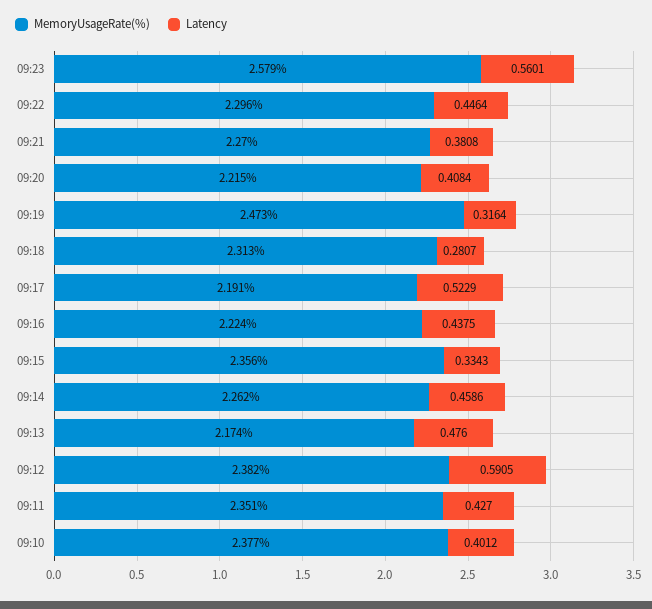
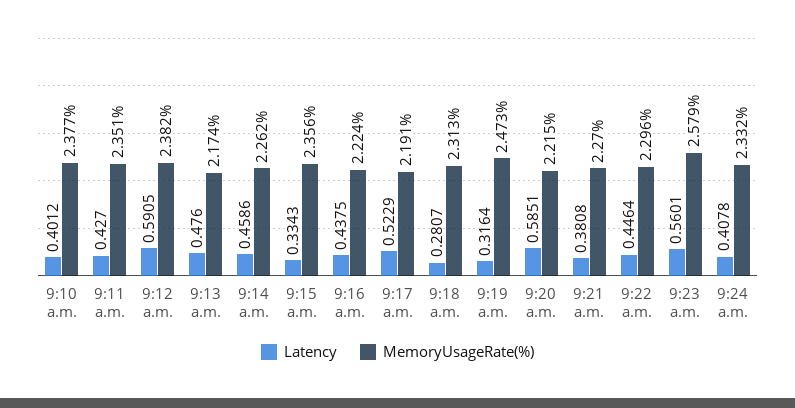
Latency, 09:20: 0.4084 -> 0.5851
Latency, 9:24 a.m.: none -> 0.4078
MemoryUsageRate(%), 9:24 a.m.: none -> 2.332

